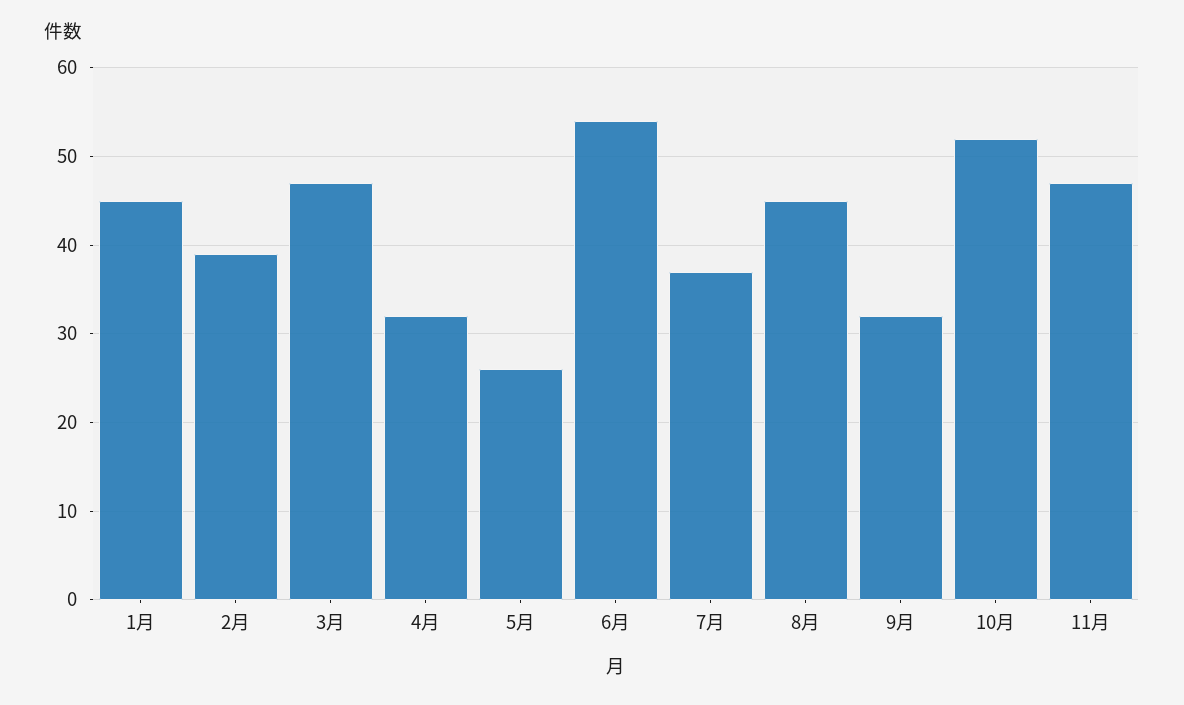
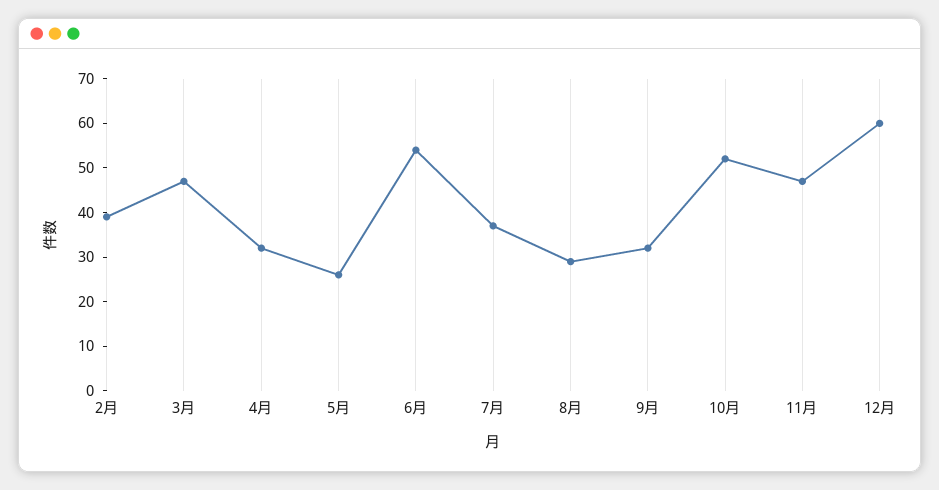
1月: 45 -> none
8月: 45 -> 30
12月: none -> 60

